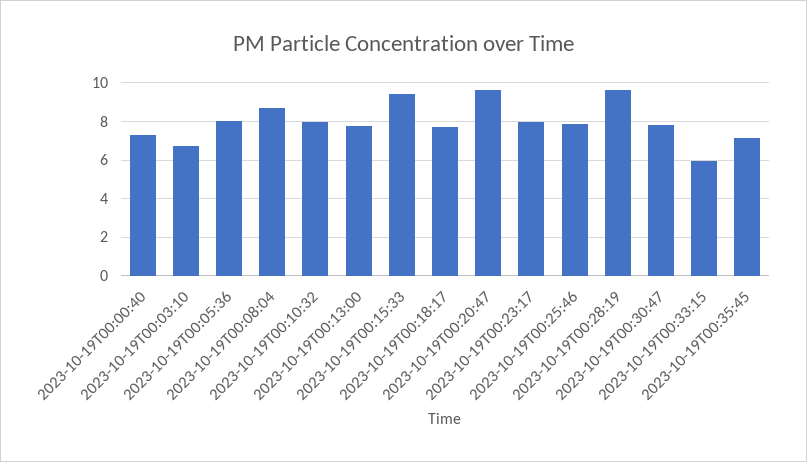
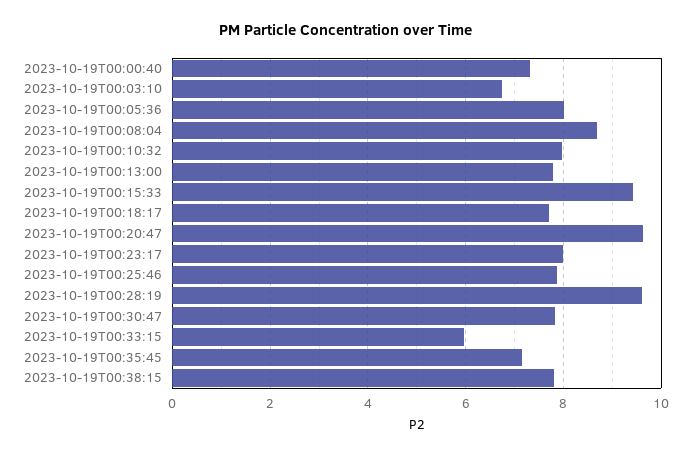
2023-10-19T00:38:15: none -> 7.8

